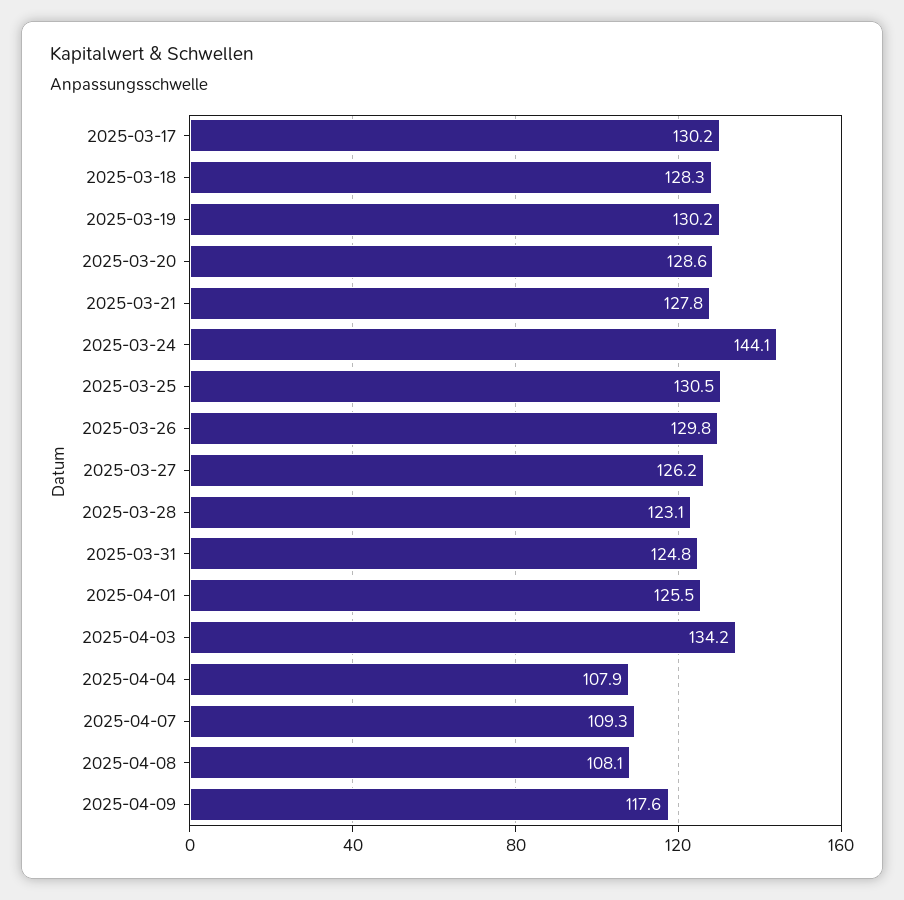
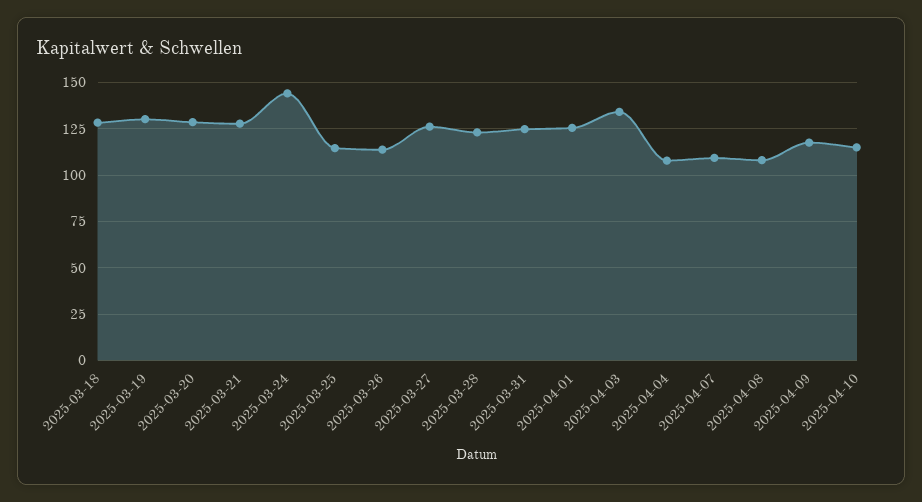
2025-03-17: 130.2 -> none
2025-03-25: 130.5 -> 115
2025-03-26: 129.8 -> 115
2025-04-10: none -> 115

